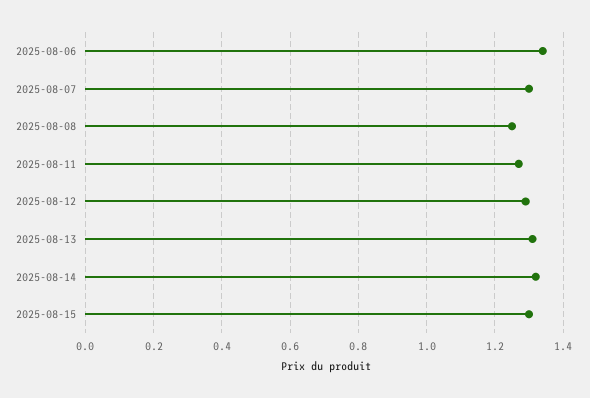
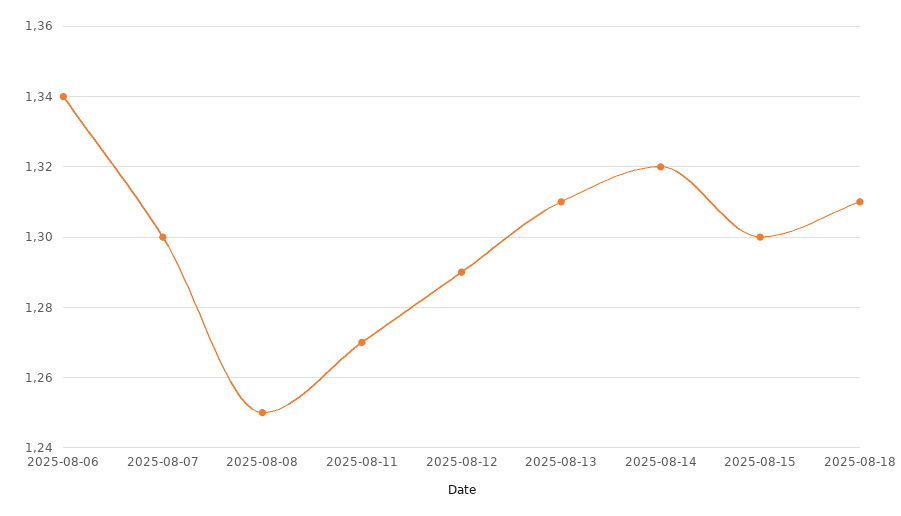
2025-08-18: none -> 1.31

